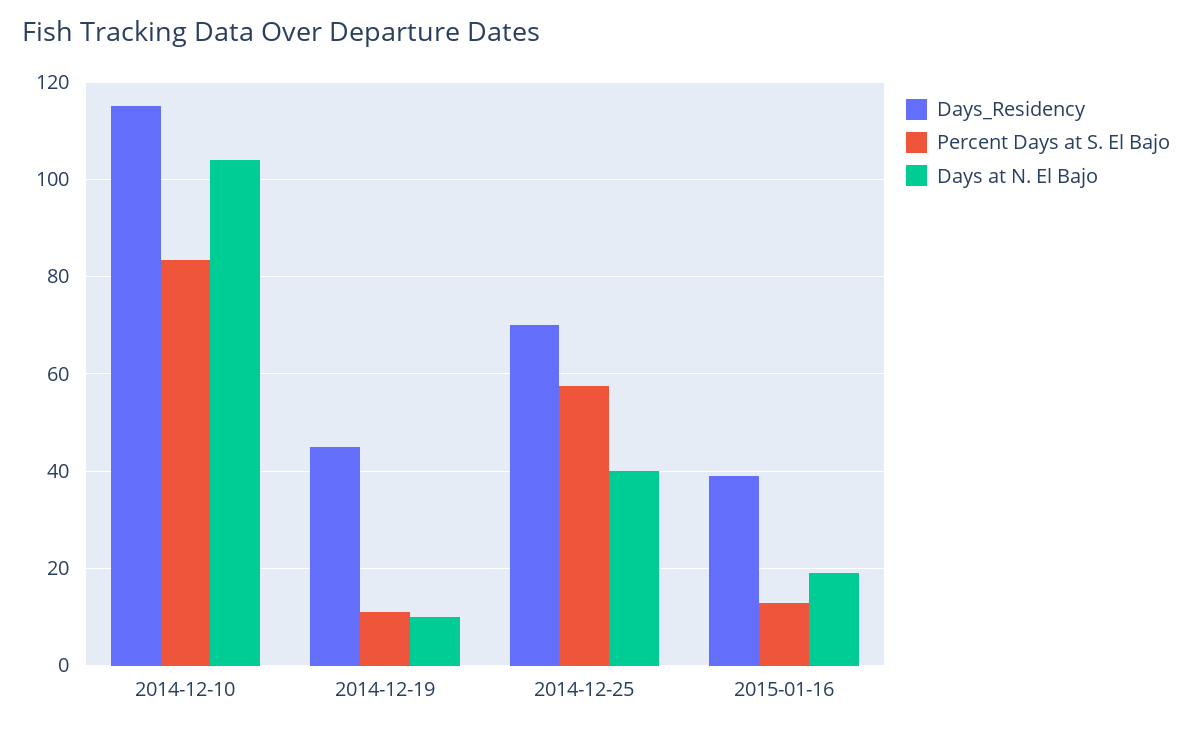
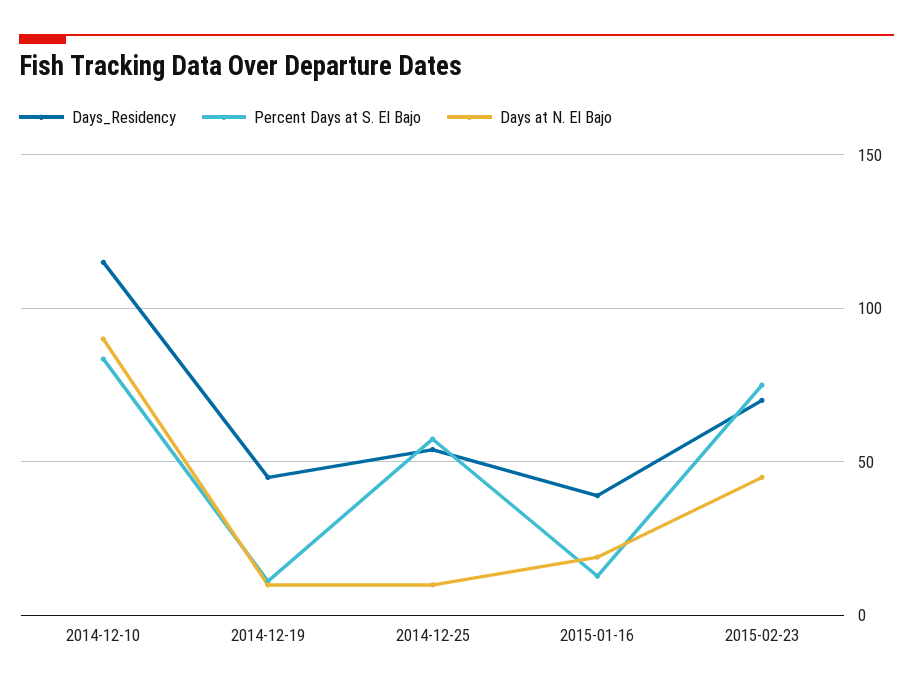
Days at N. El Bajo, 2014-12-10: 104 -> 90
Days_Residency, 2014-12-25: 70 -> 55
Days at N. El Bajo, 2014-12-25: 40 -> 10
Days_Residency, 2015-02-23: none -> 70
Percent Days at S. El Bajo, 2015-02-23: none -> 75
Days at N. El Bajo, 2015-02-23: none -> 45

